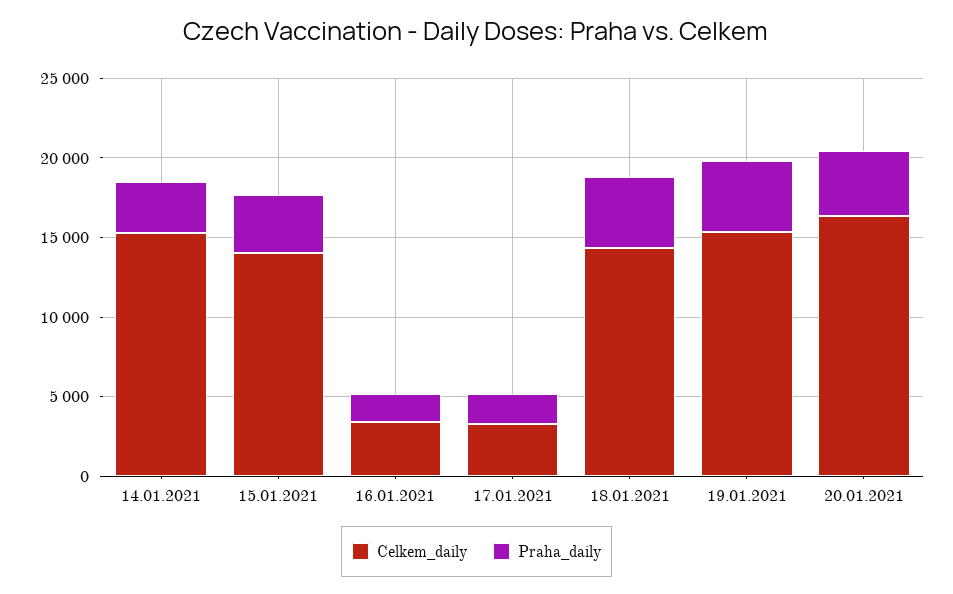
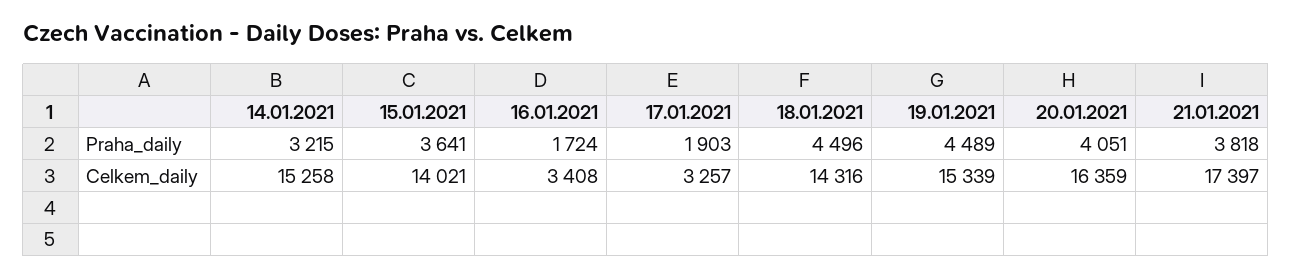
Praha_daily, 21.01.2021: none -> 3818
Celkem_daily, 21.01.2021: none -> 17397

